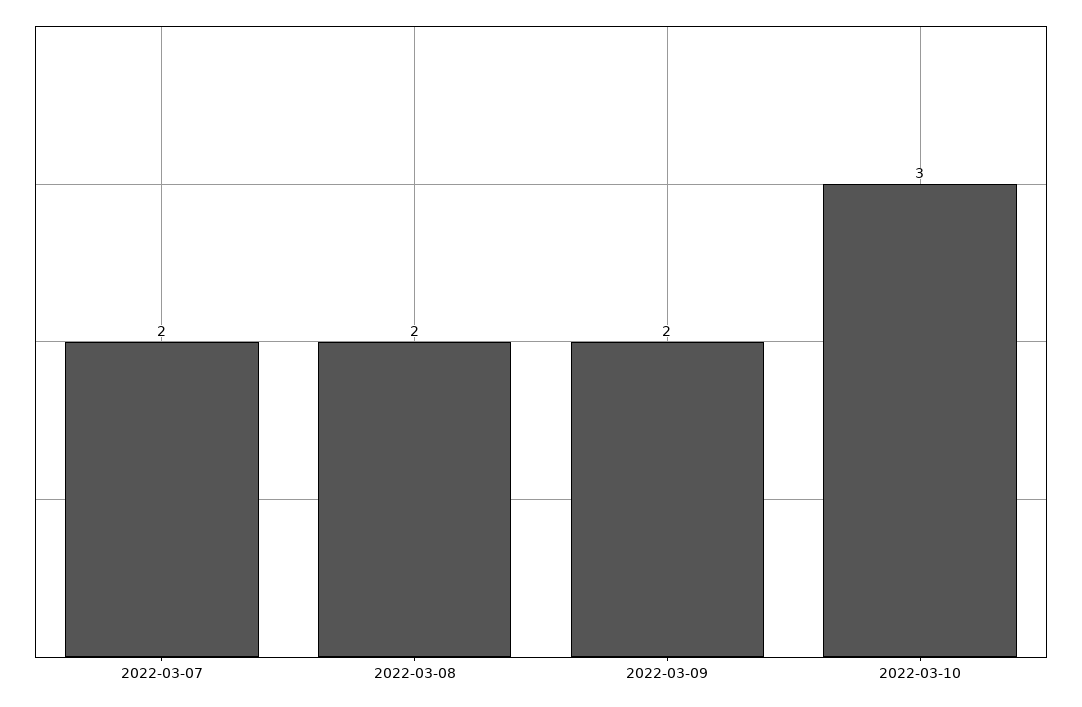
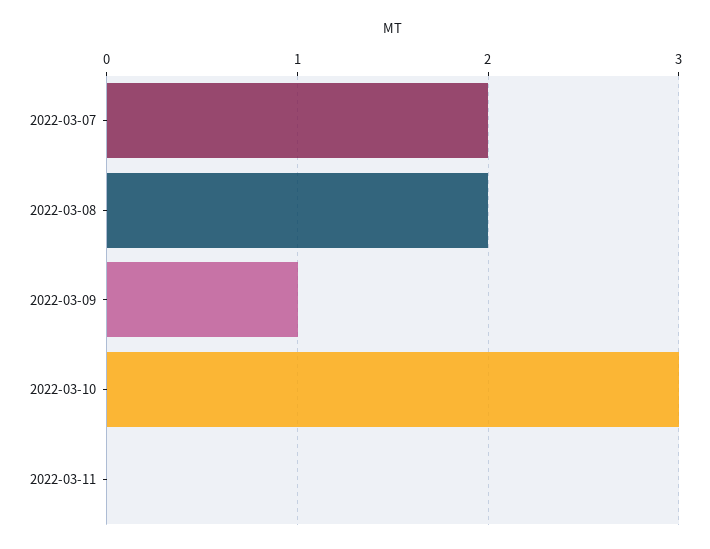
2022-03-09: 2 -> 1
2022-03-11: none -> 0

